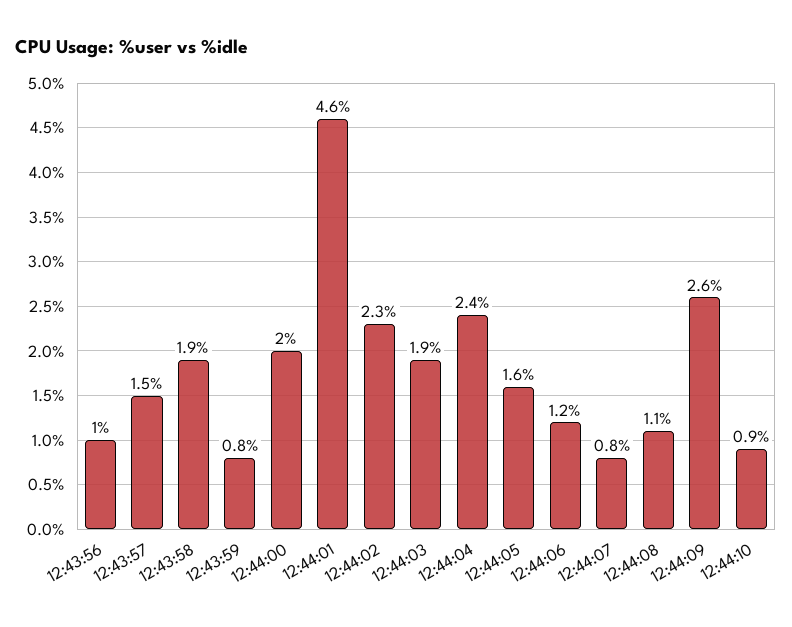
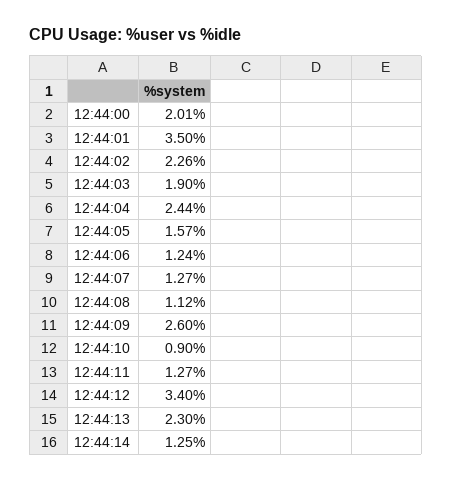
12:43:56: 1 -> none
12:43:57: 1.5 -> none
12:43:58: 1.9 -> none
12:43:59: 0.8 -> none
12:44:01: 4.6 -> 3.5
12:44:07: 0.8 -> 1.27
12:44:11: none -> 1.27
12:44:12: none -> 3.4
12:44:13: none -> 2.3
12:44:14: none -> 1.25

